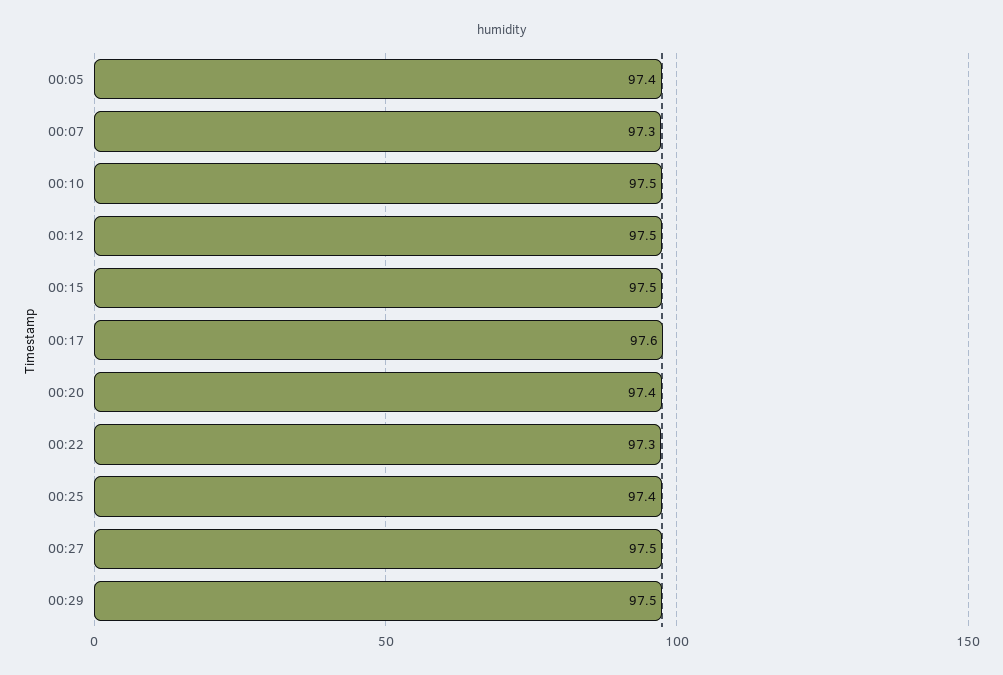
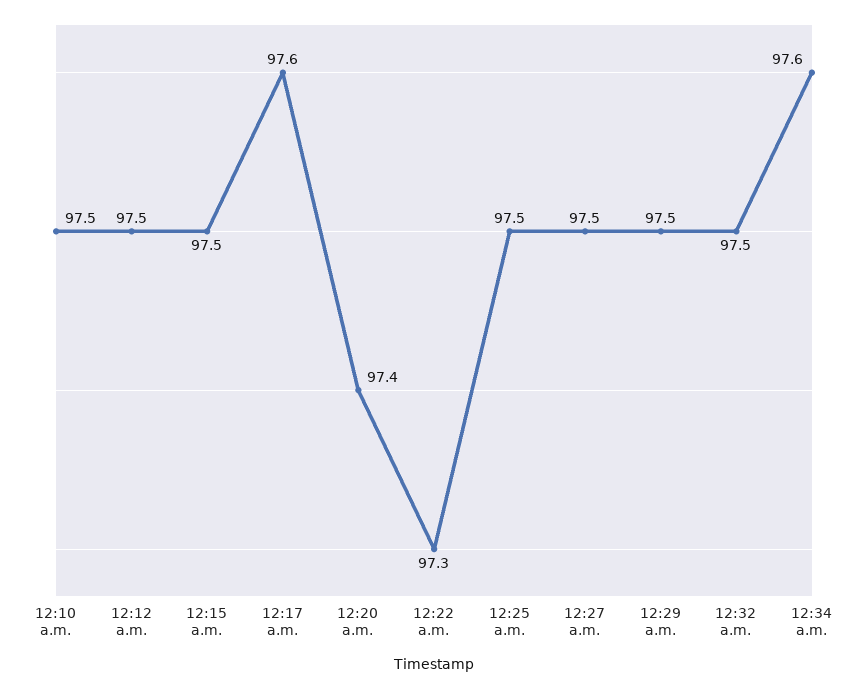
00:05: 97.4 -> none
00:07: 97.3 -> none
00:25: 97.4 -> 97.5
12:32 a.m.: none -> 97.5
12:34 a.m.: none -> 97.6

